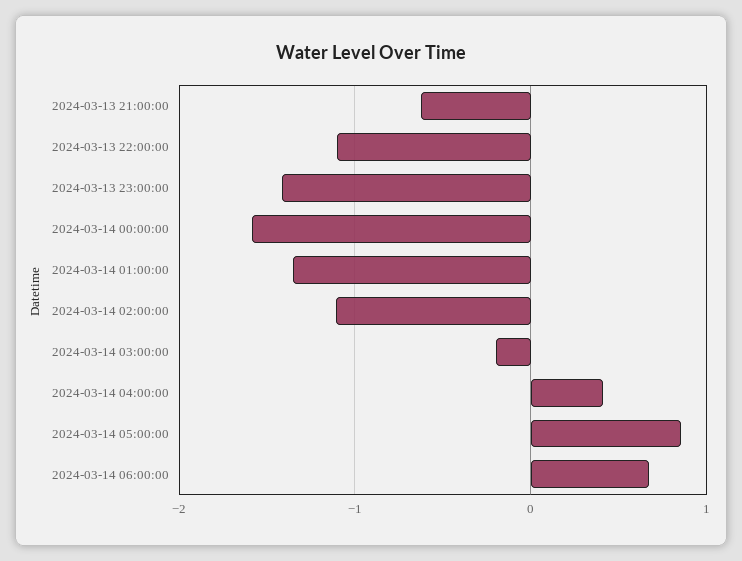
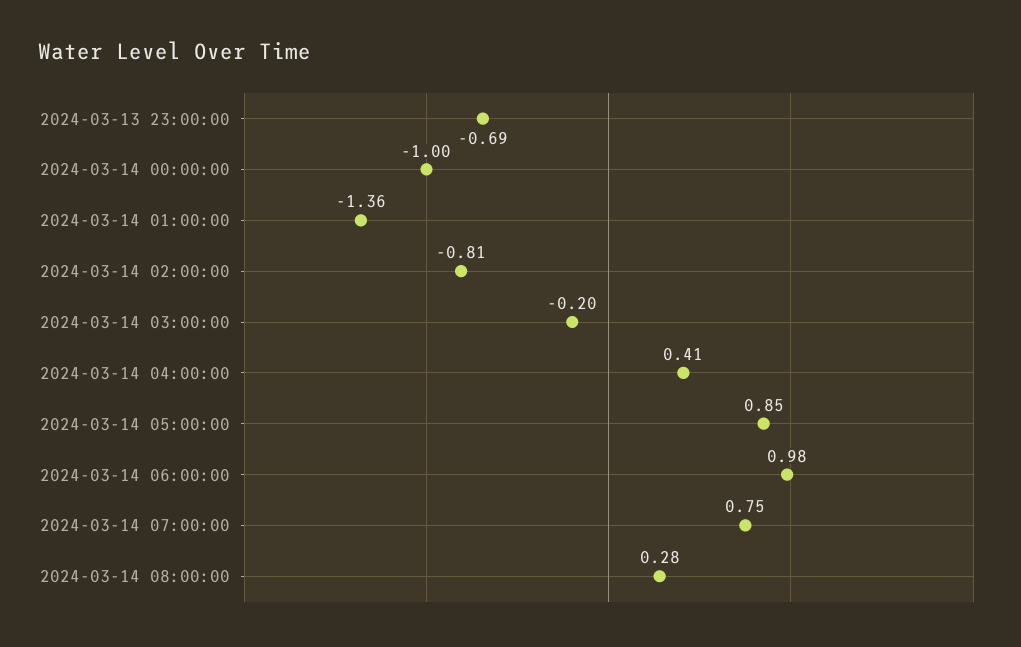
2024-03-13 21:00:00: -0.6 -> none
2024-03-13 22:00:00: -1.1 -> none
2024-03-13 23:00:00: -1.4 -> -0.69
2024-03-14 00:00:00: -1.6 -> -1
2024-03-14 02:00:00: -1.1 -> -0.81
2024-03-14 06:00:00: 0.7 -> 0.98
2024-03-14 07:00:00: none -> 0.75
2024-03-14 08:00:00: none -> 0.28

